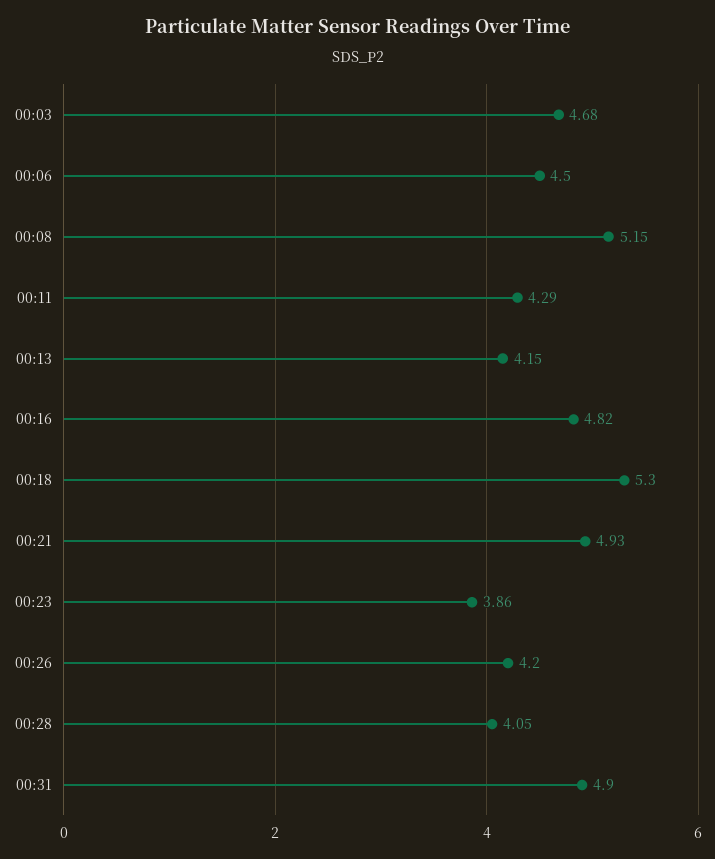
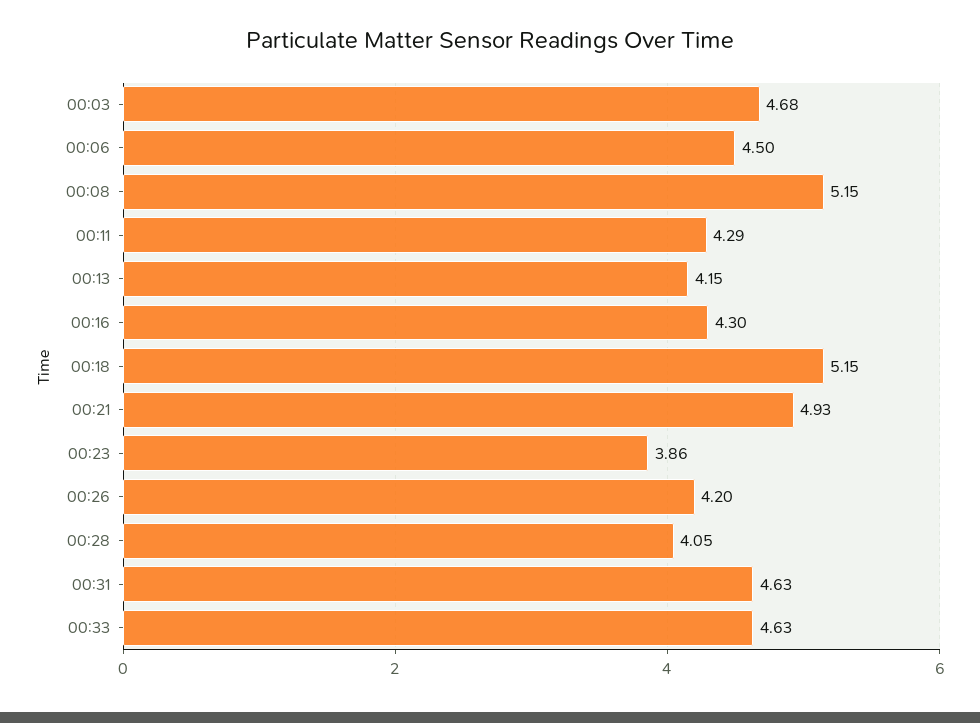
00:16: 4.82 -> 4.3
00:18: 5.3 -> 5.15
00:31: 4.9 -> 4.63
00:33: none -> 4.63

